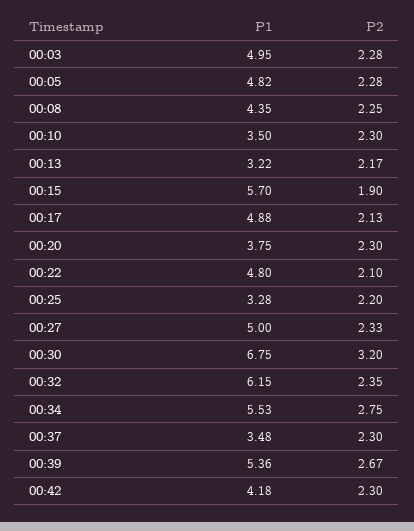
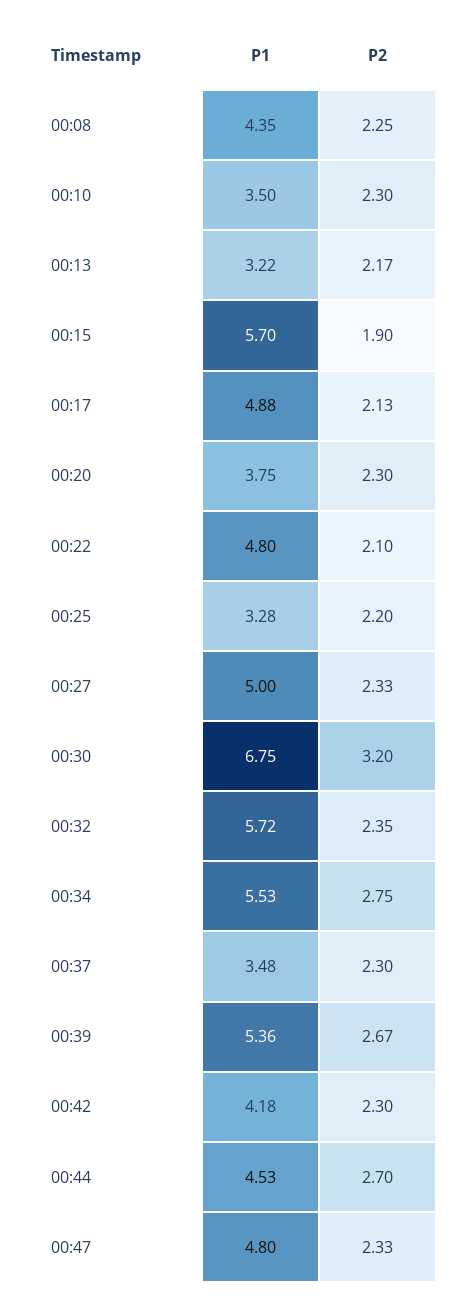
P1, 00:03: 4.95 -> none
P2, 00:03: 2.28 -> none
P1, 00:05: 4.82 -> none
P2, 00:05: 2.28 -> none
P1, 00:32: 6.15 -> 5.72
P1, 00:44: none -> 4.53
P2, 00:44: none -> 2.7
P1, 00:47: none -> 4.8
P2, 00:47: none -> 2.33

